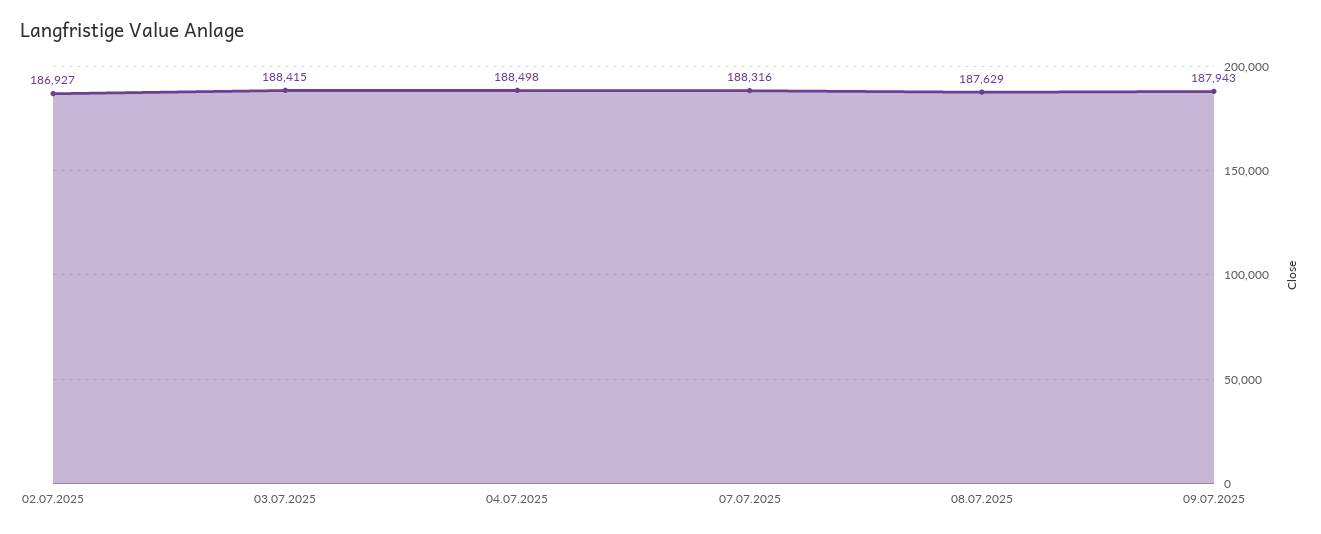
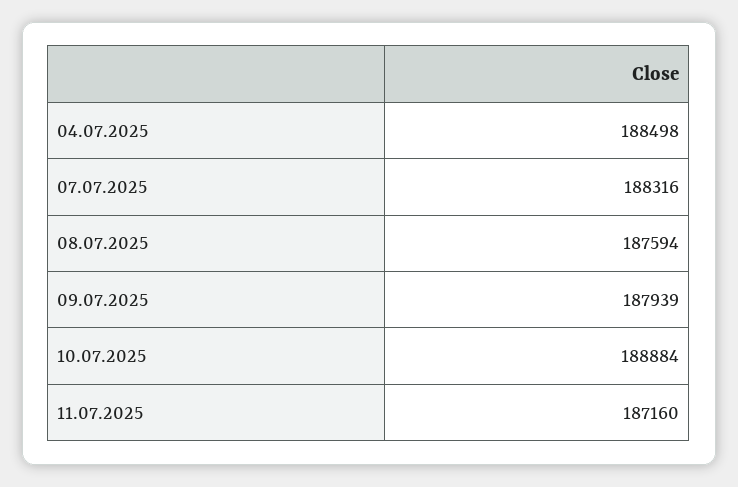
02.07.2025: 186927 -> none
03.07.2025: 188415 -> none
08.07.2025: 187629 -> 187594
09.07.2025: 187943 -> 187939
10.07.2025: none -> 188884
11.07.2025: none -> 187160

